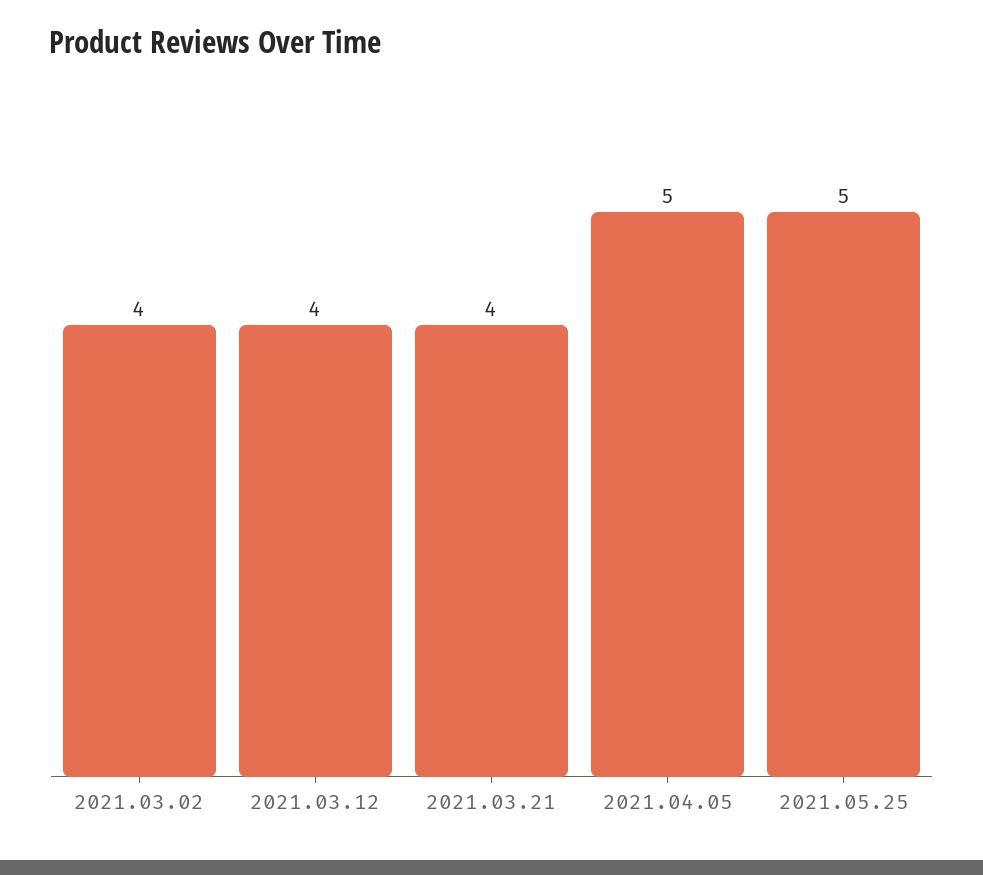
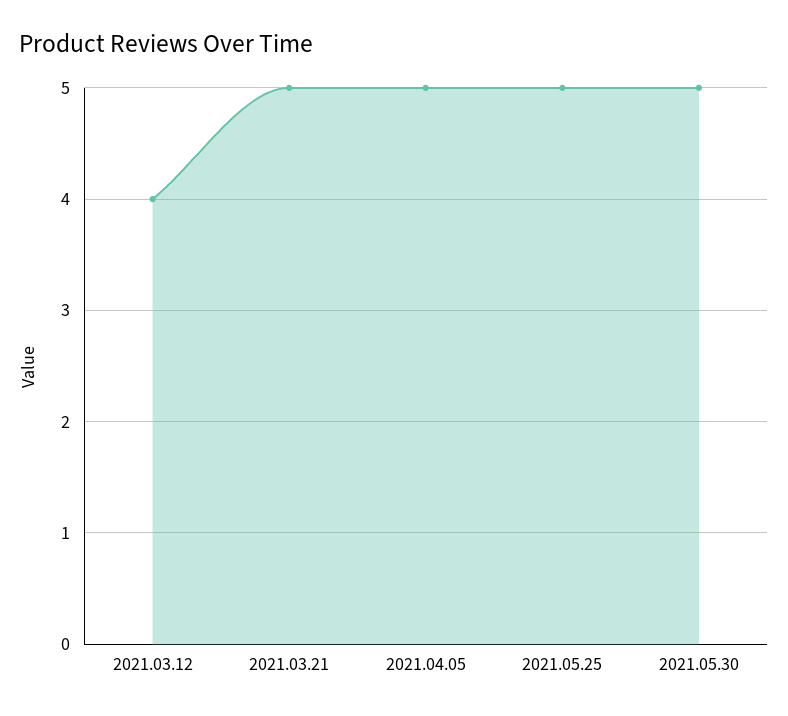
2021.03.02: 4 -> none
2021.03.21: 4 -> 5
2021.05.30: none -> 5

